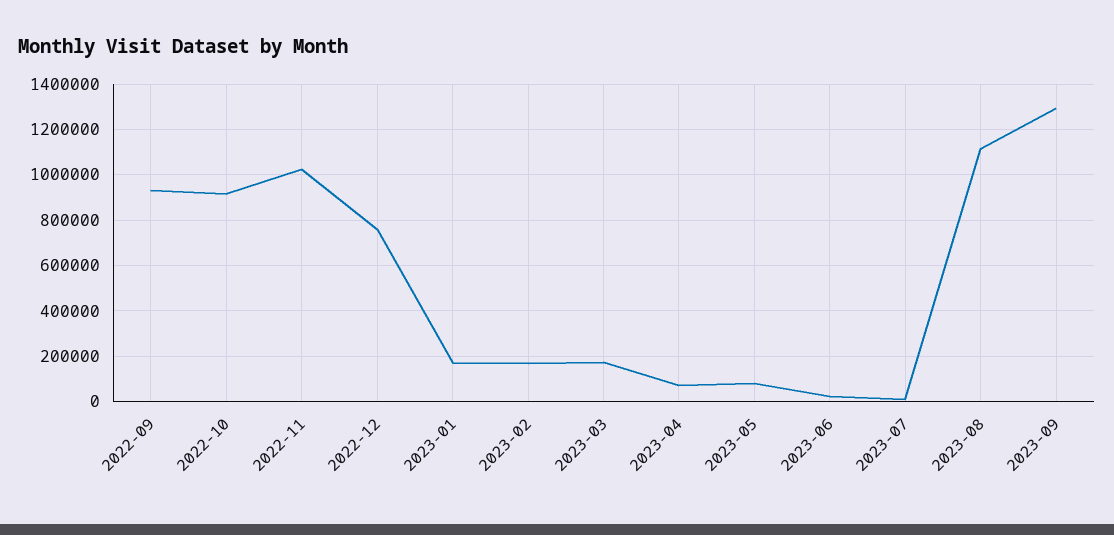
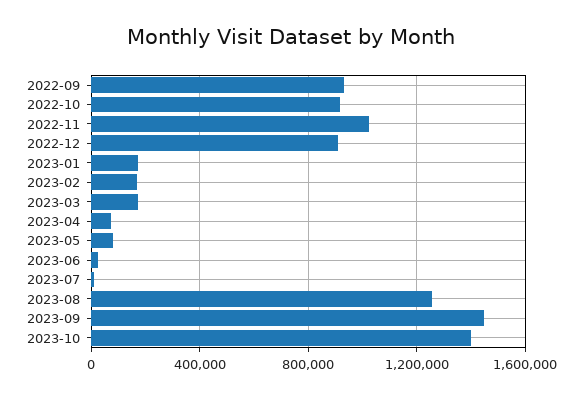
2022-12: 750000 -> 900000
2023-08: 1100000 -> 1250000
2023-09: 1300000 -> 1450000
2023-10: none -> 1400000

